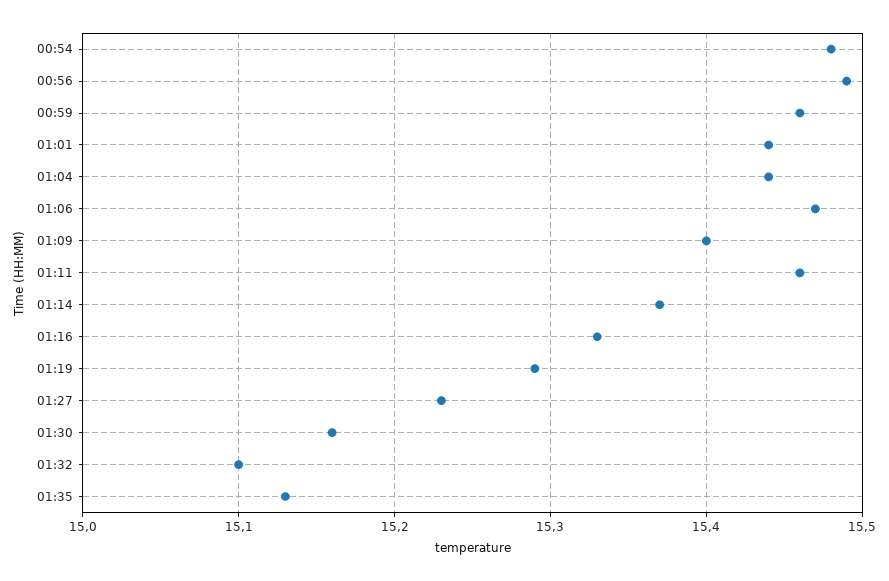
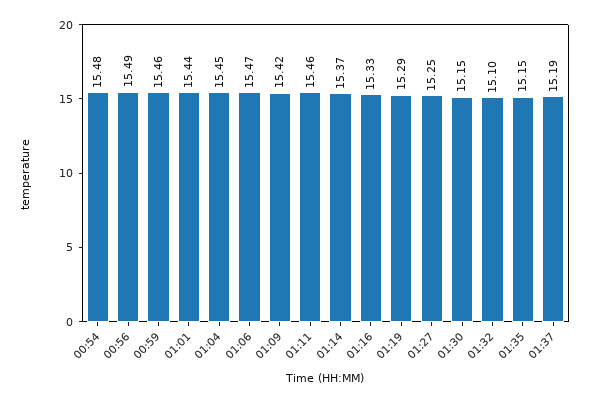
01:04: 15.44 -> 15.45
01:09: 15.4 -> 15.42
01:27: 15.23 -> 15.25
01:30: 15.16 -> 15.15
01:35: 15.13 -> 15.15
01:37: none -> 15.19

